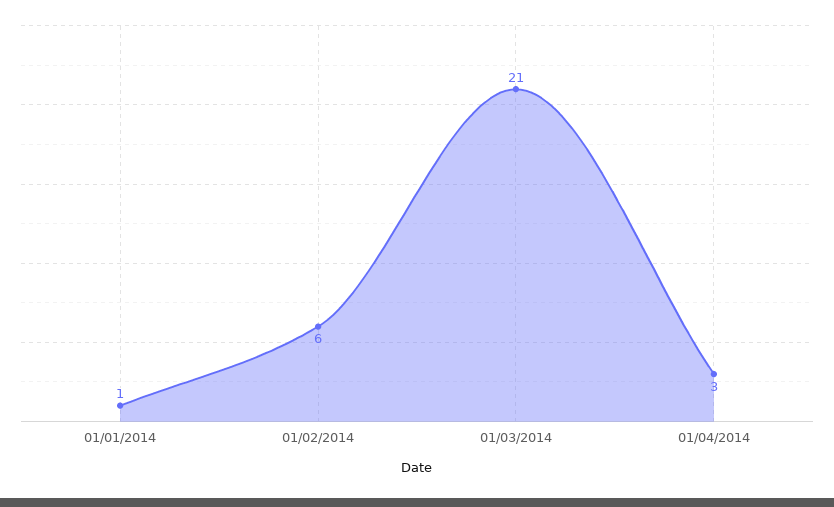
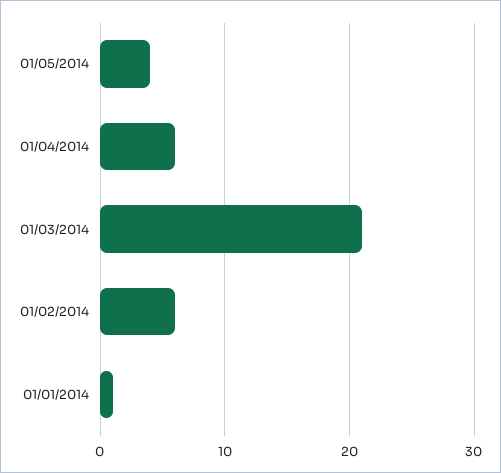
01/04/2014: 3 -> 6
01/05/2014: none -> 4

